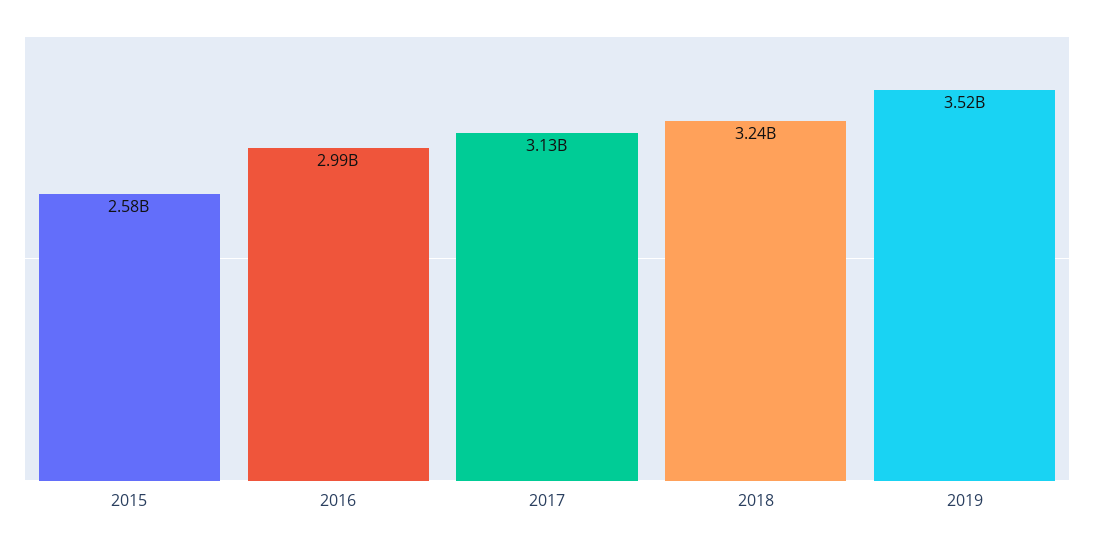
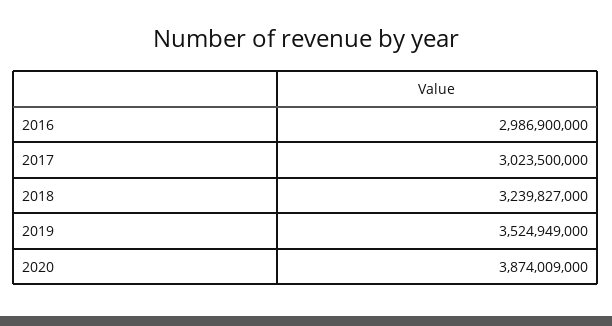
2015: 2580000000 -> none
2017: 3130000000 -> 3023500000
2020: none -> 3874009000

